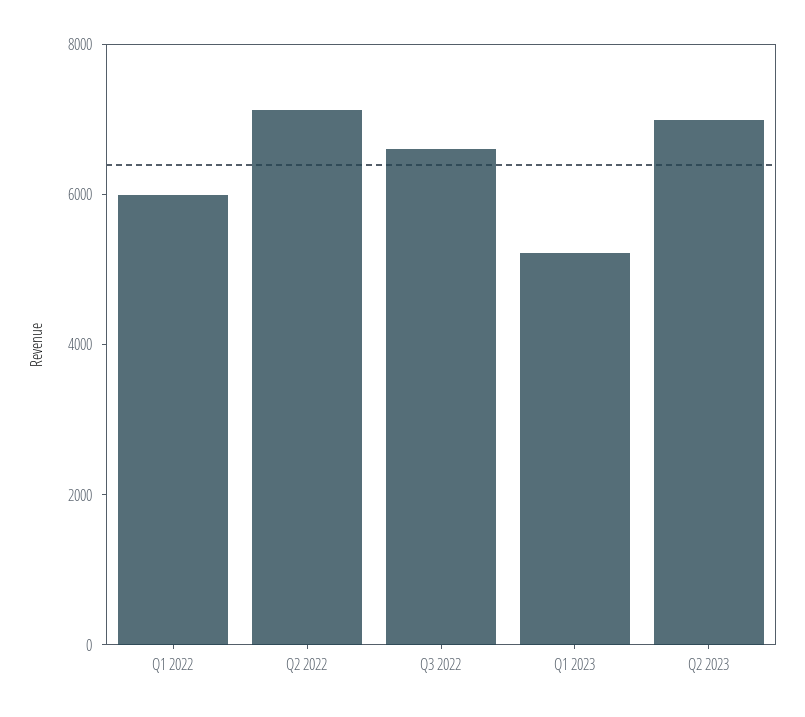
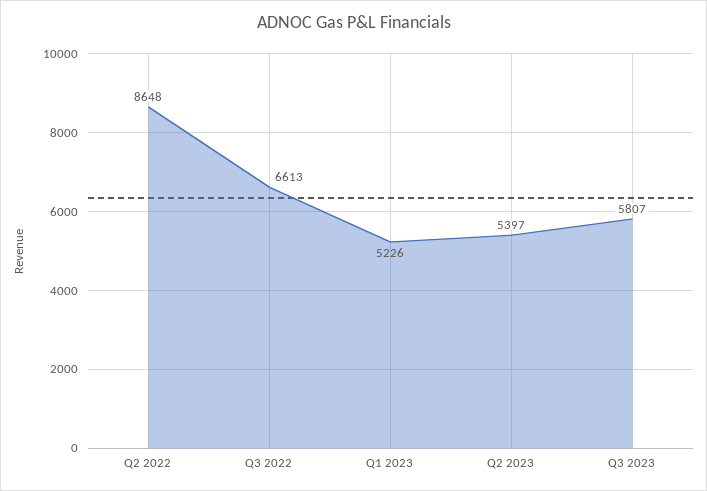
Q1 2022: 6000 -> none
Q2 2022: 7000 -> 8648
Q2 2023: 7000 -> 5397
Q3 2023: none -> 5807

